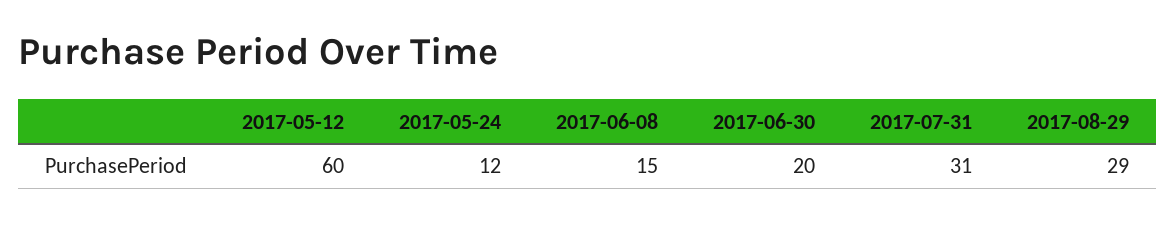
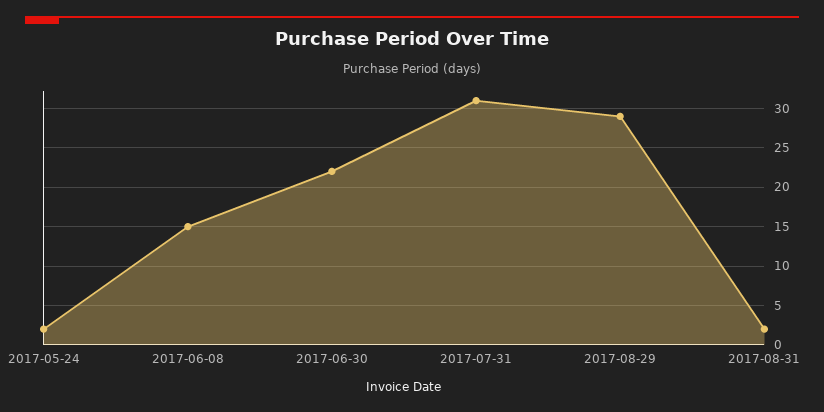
2017-05-12: 60 -> none
2017-05-24: 12 -> 2
2017-06-30: 20 -> 22
2017-08-31: none -> 2

